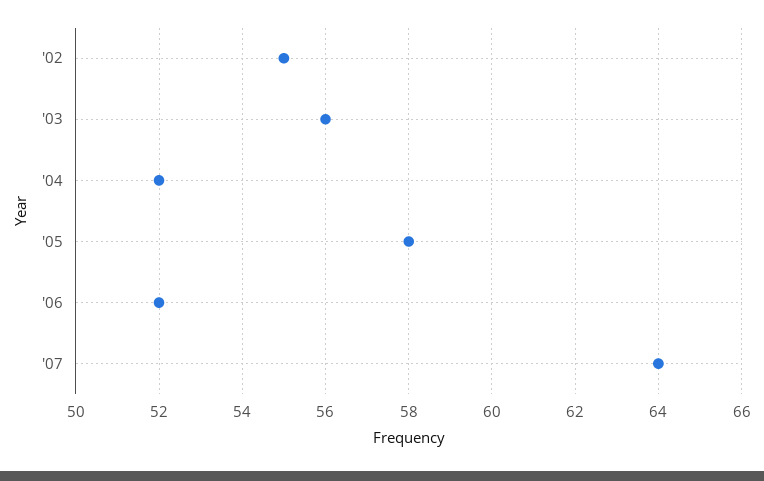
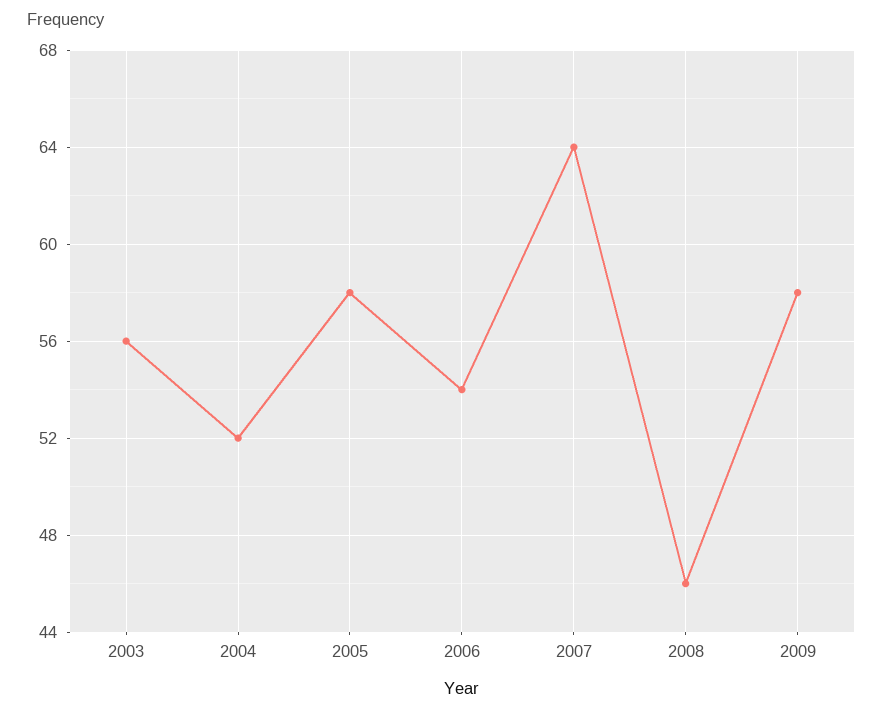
'02: 55 -> none
'06: 52 -> 54
2008: none -> 46
2009: none -> 58

